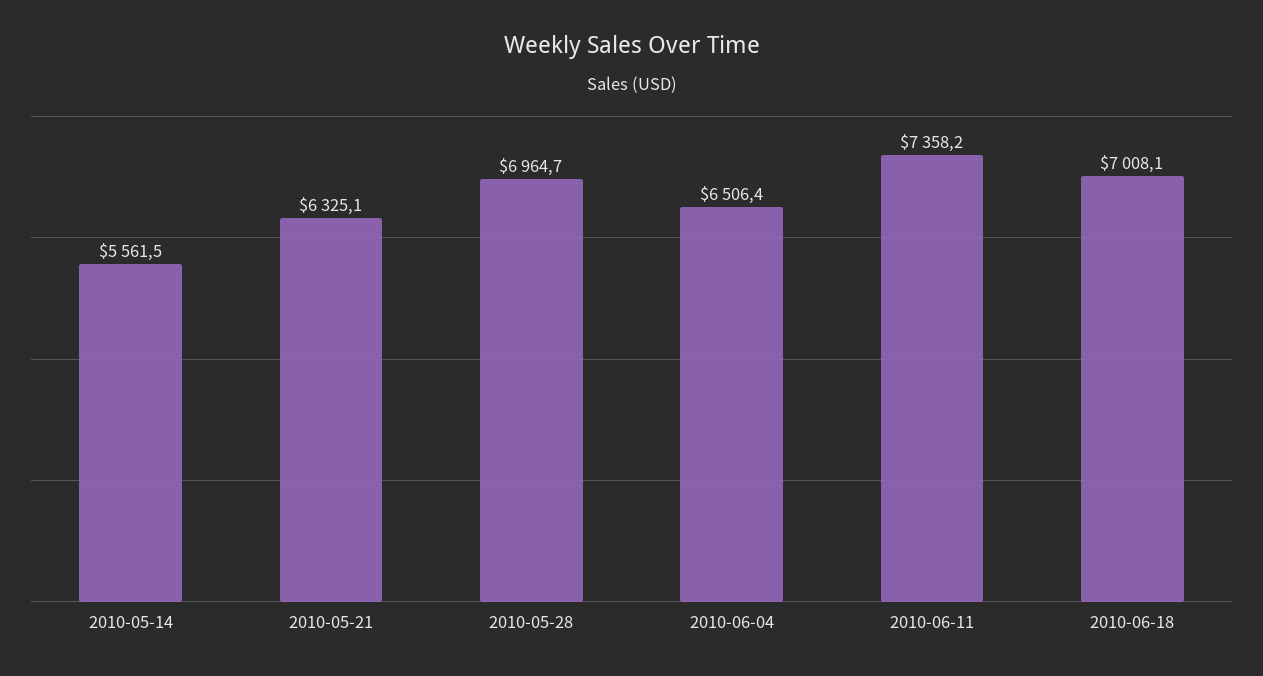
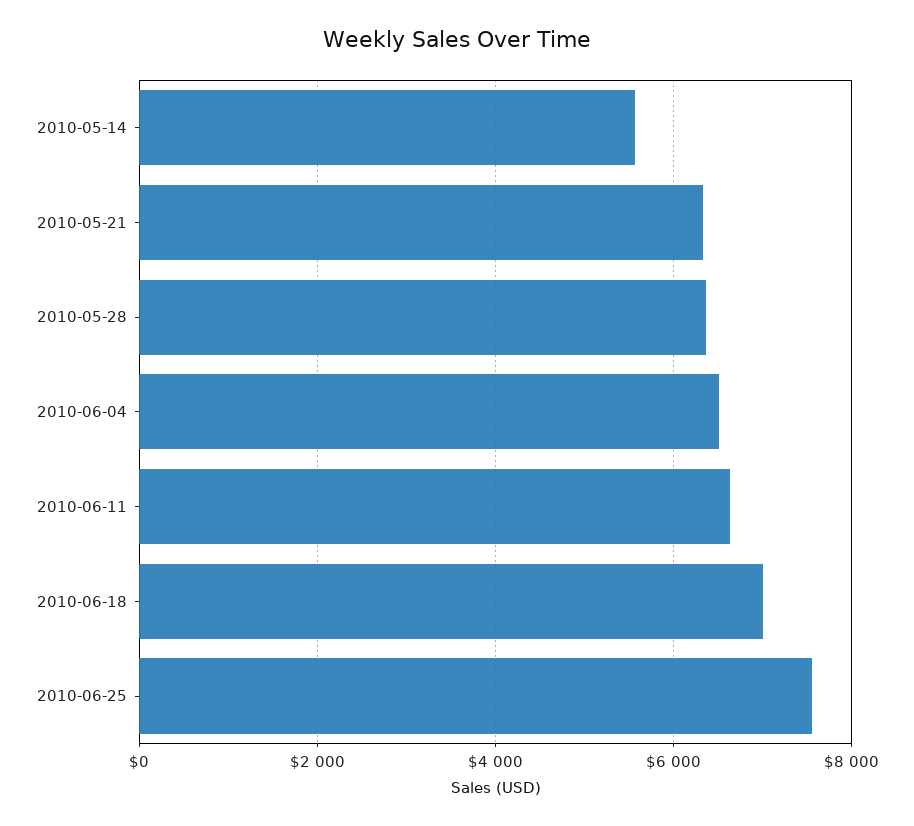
2010-05-28: 6964.7 -> 6400
2010-06-11: 7358.2 -> 6600
2010-06-25: none -> 7600

